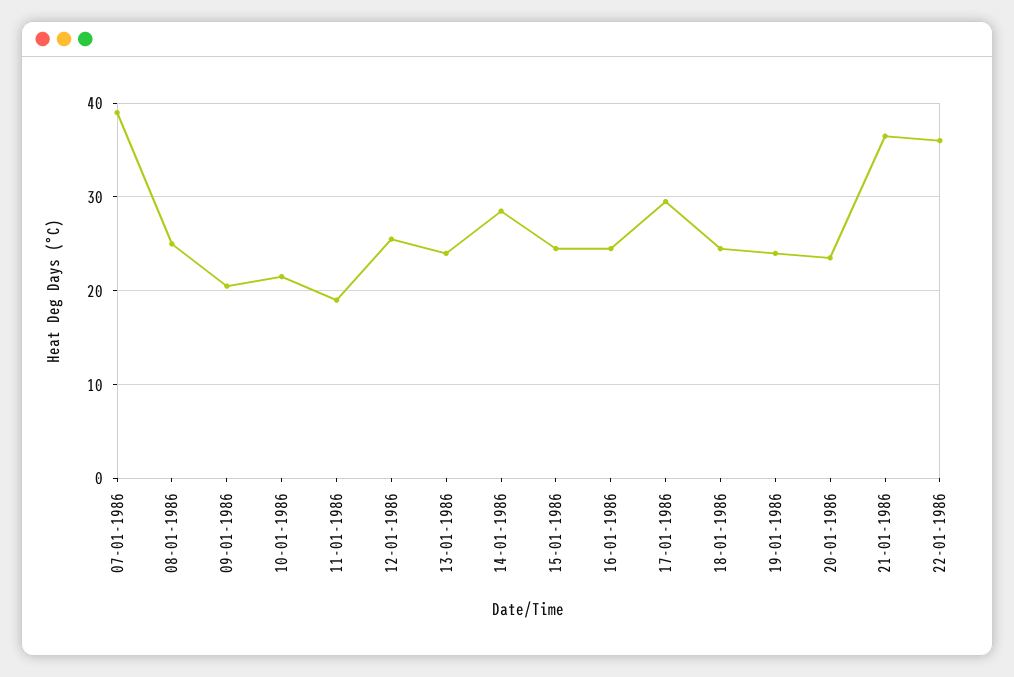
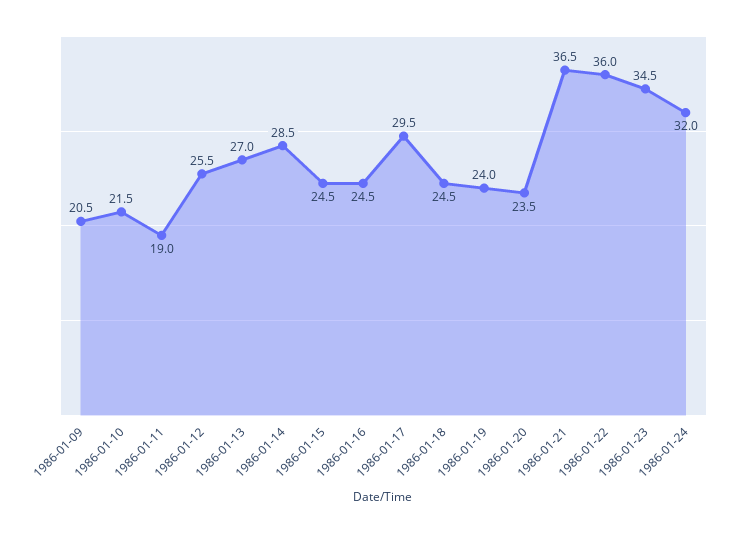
07-01-1986: 39 -> none
08-01-1986: 25 -> none
13-01-1986: 24 -> 27
1986-01-23: none -> 34.5
1986-01-24: none -> 32

